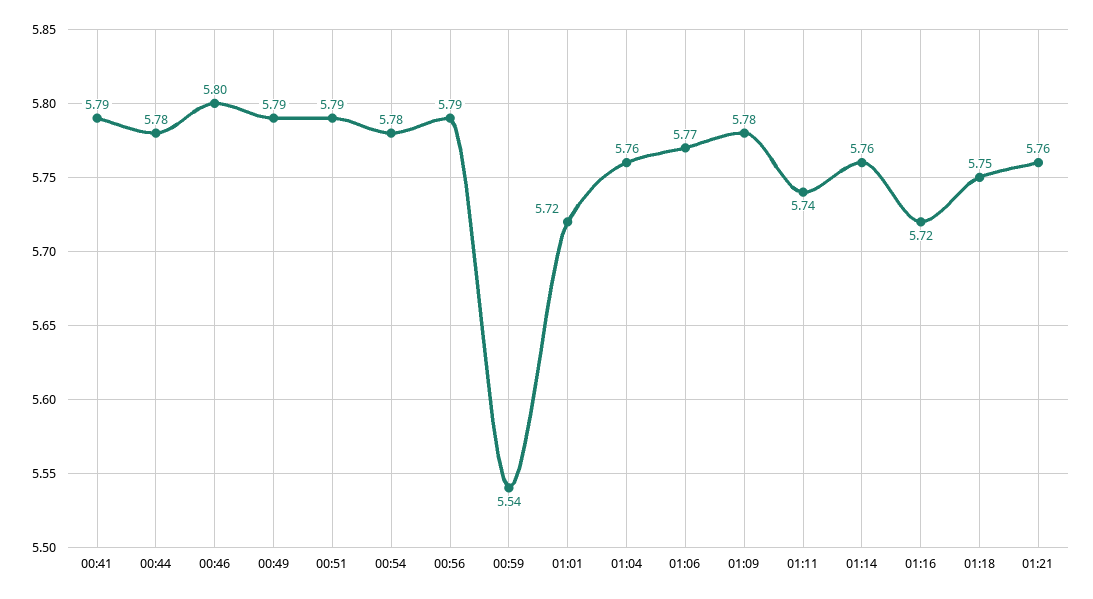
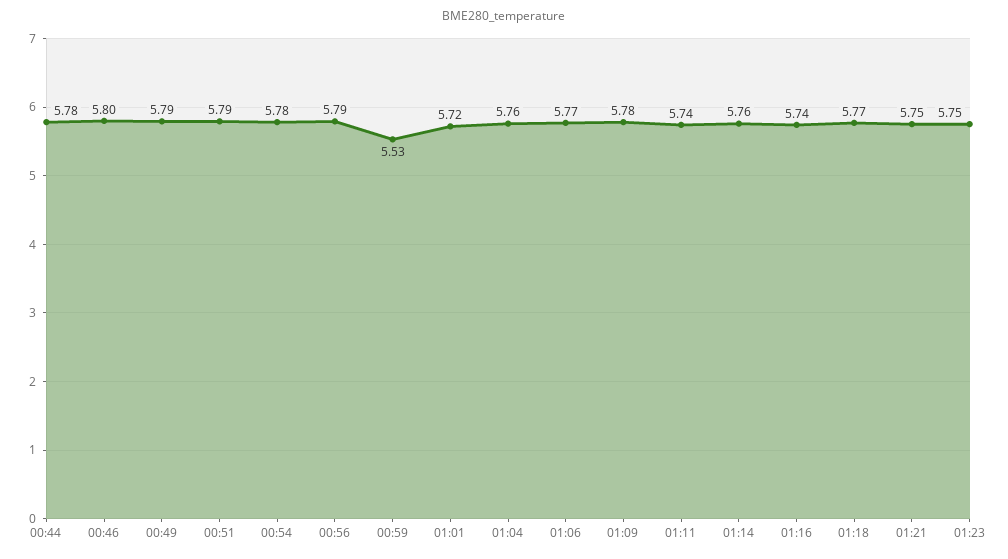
00:41: 5.79 -> none
00:59: 5.54 -> 5.53
01:16: 5.72 -> 5.74
01:18: 5.75 -> 5.77
01:21: 5.76 -> 5.75
01:23: none -> 5.75

